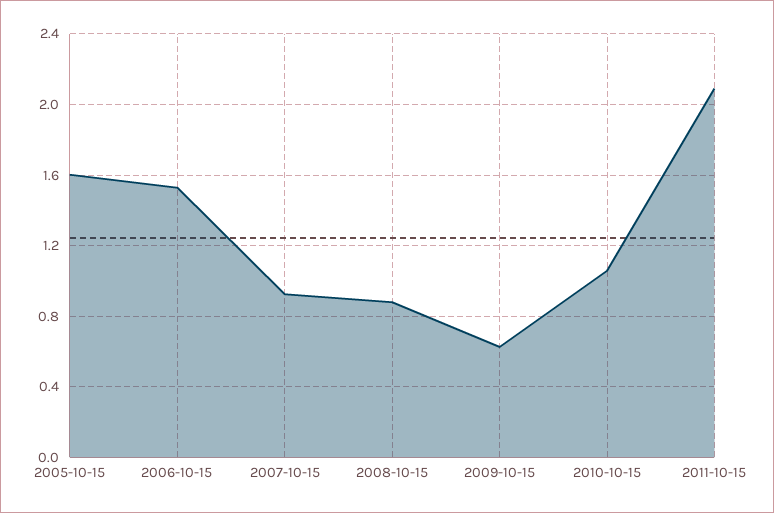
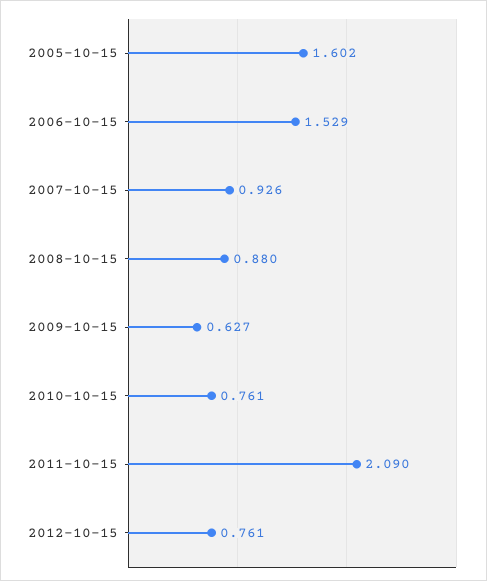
2010-10-15: 1.05 -> 0.761
2012-10-15: none -> 0.761

